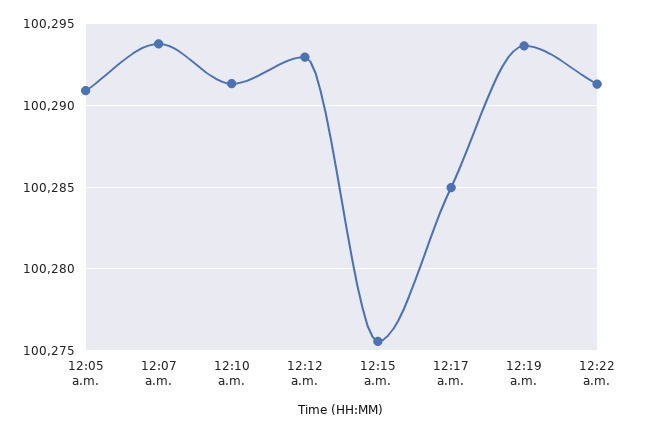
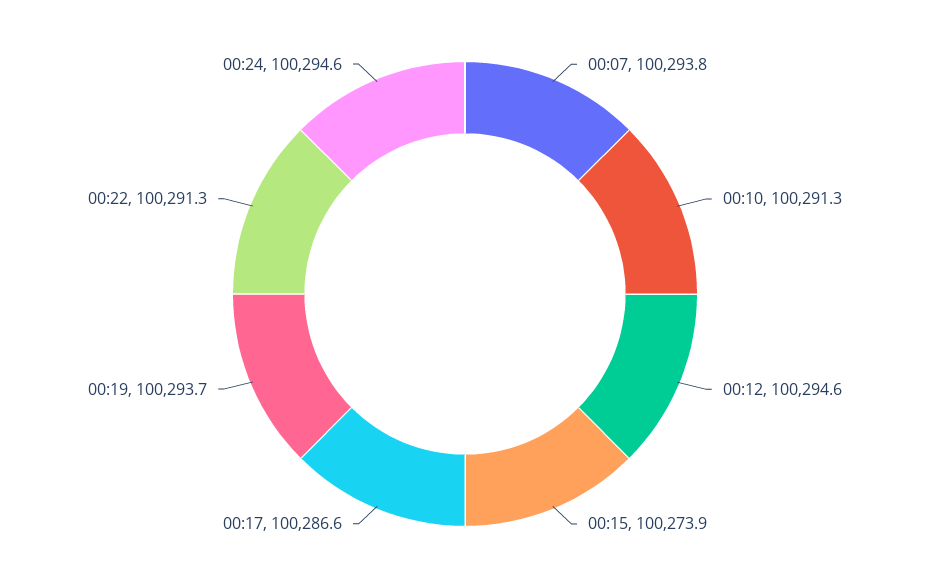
12:05 a.m.: 100291 -> none
12:12 a.m.: 100293 -> 100294.6
12:15 a.m.: 100275.5 -> 100273.9
12:17 a.m.: 100285 -> 100286.6
00:24: none -> 100294.6

